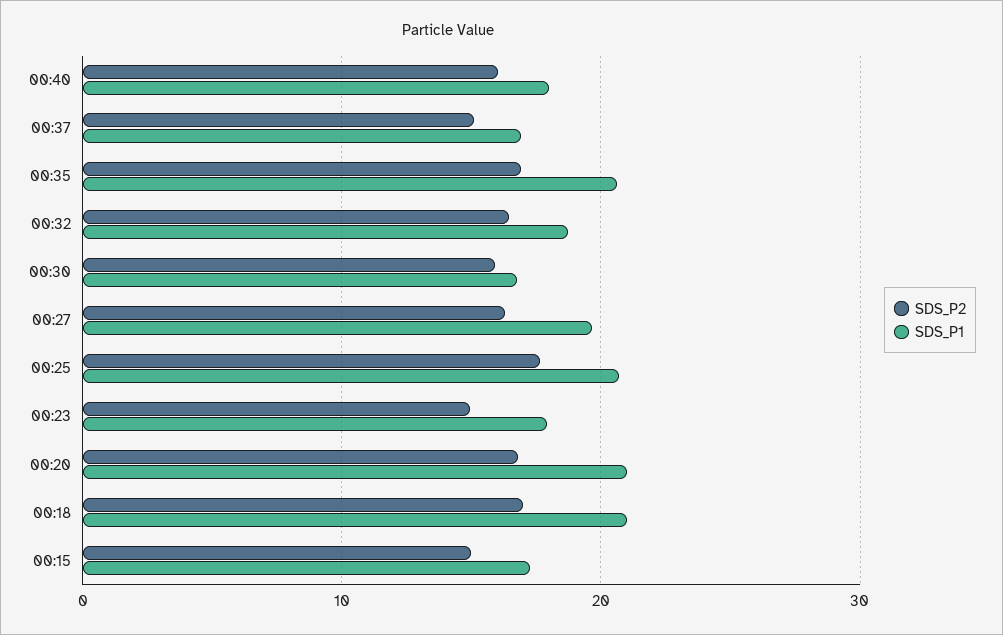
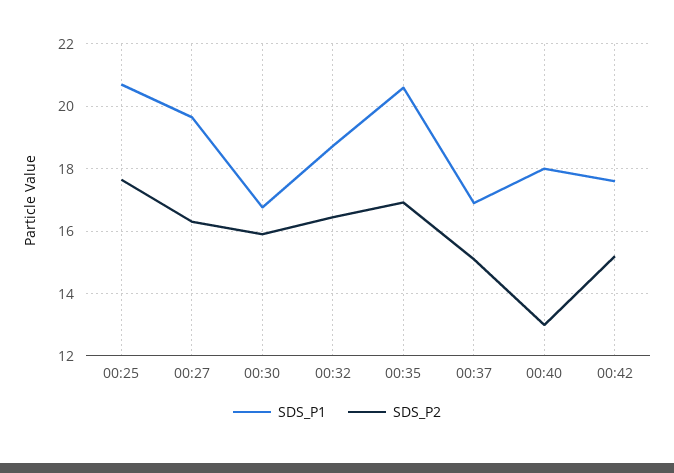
SDS_P2, 00:40: 16 -> 13
SDS_P2, 00:23: 15 -> none
SDS_P1, 00:23: 18 -> none
SDS_P2, 00:20: 17 -> none
SDS_P1, 00:20: 21 -> none
SDS_P2, 00:18: 17 -> none
SDS_P1, 00:18: 21 -> none
SDS_P2, 00:15: 15 -> none
SDS_P1, 00:15: 17 -> none
SDS_P1, 00:42: none -> 17.6
SDS_P2, 00:42: none -> 15.2

